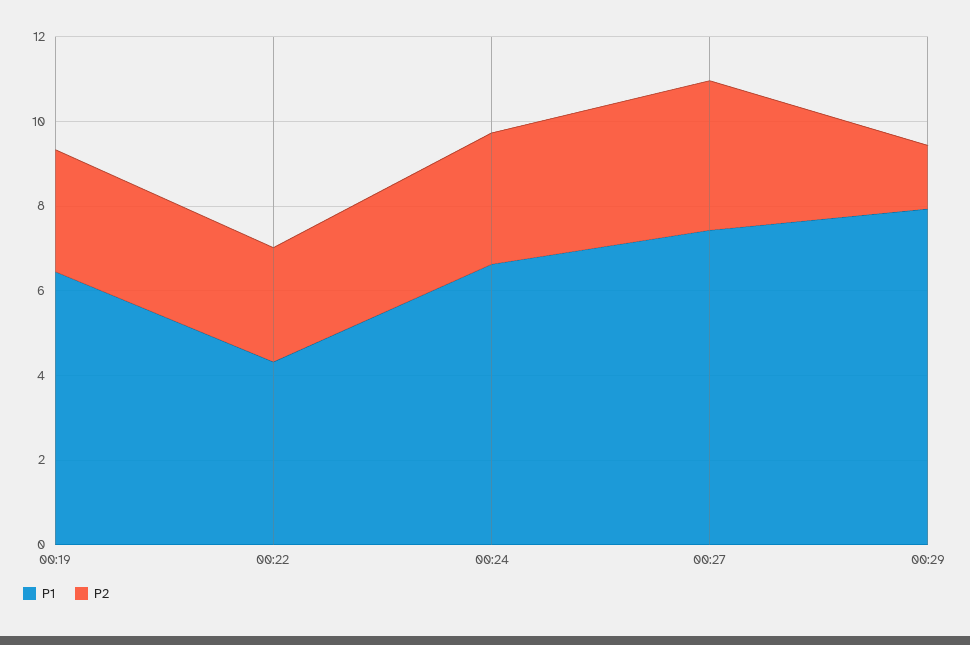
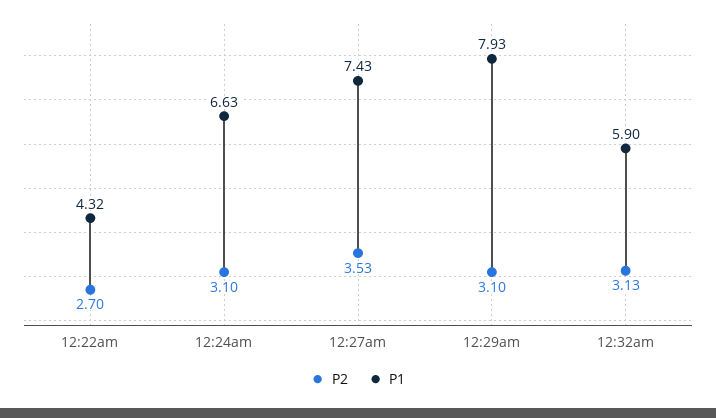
P1, 00:19: 6.5 -> none
P2, 00:19: 3 -> none
P2, 00:29: 1.5 -> 3.1
P2, 12:32am: none -> 3.13
P1, 12:32am: none -> 5.9

